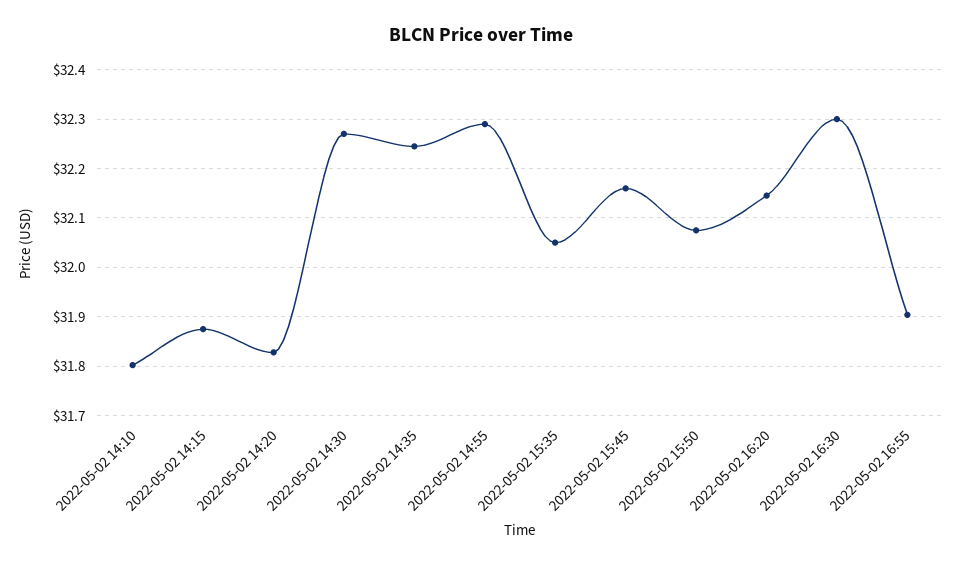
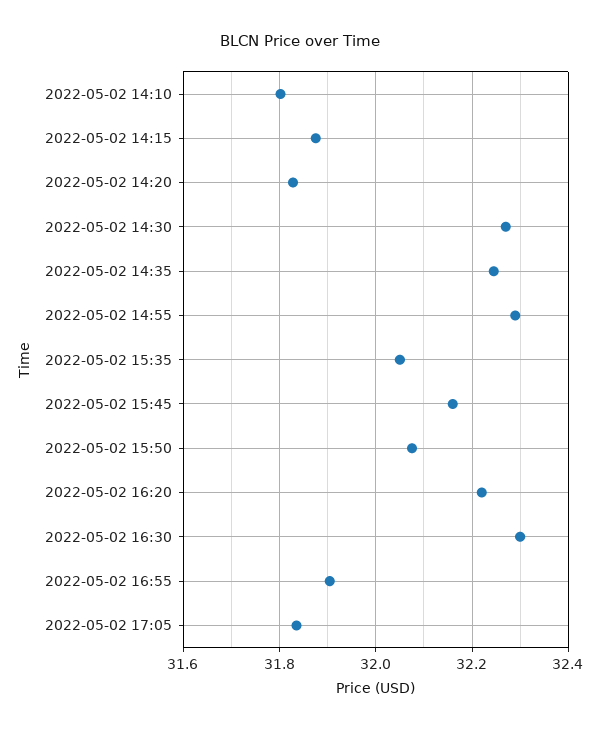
2022-05-02 16:20: 32.14 -> 32.22
2022-05-02 17:05: none -> 31.84

